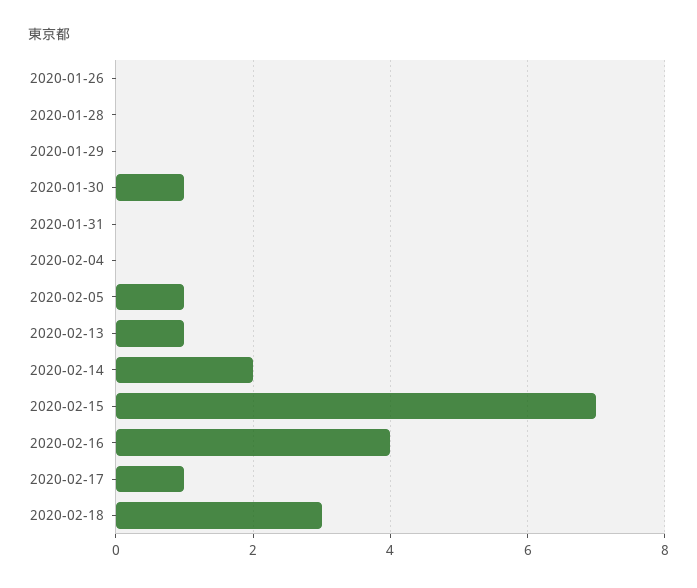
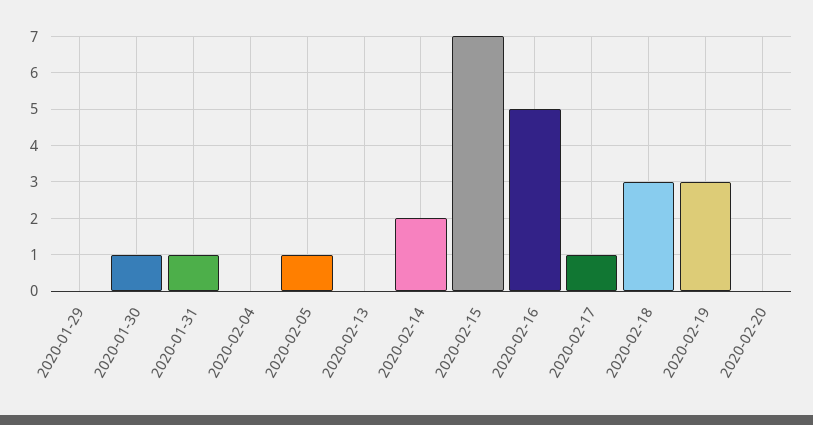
2020-01-26: 0 -> none
2020-01-28: 0 -> none
2020-01-31: 0 -> 1
2020-02-13: 1 -> 0
2020-02-16: 4 -> 5
2020-02-19: none -> 3
2020-02-20: none -> 0

